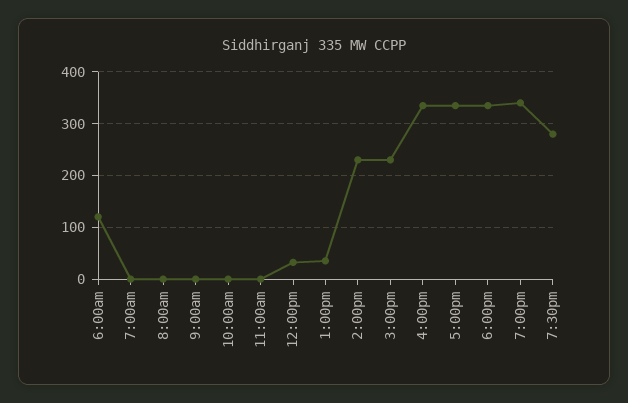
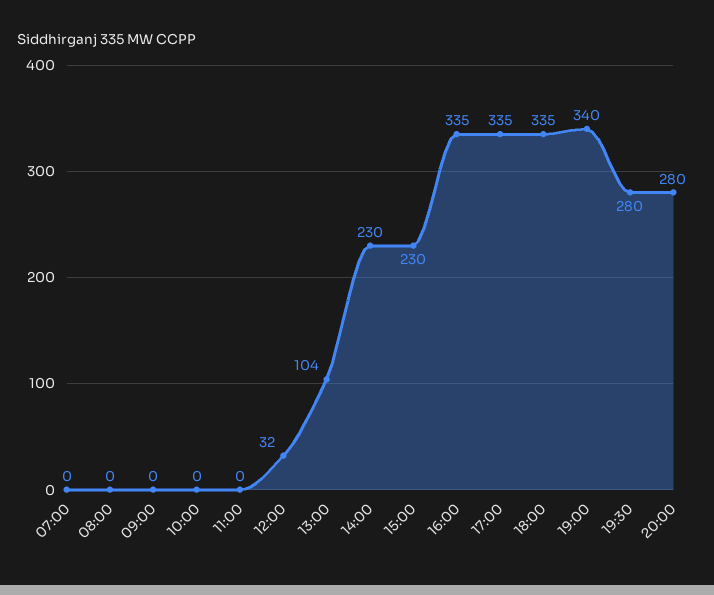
6:00am: 120 -> none
1:00pm: 40 -> 104
20:00: none -> 280

